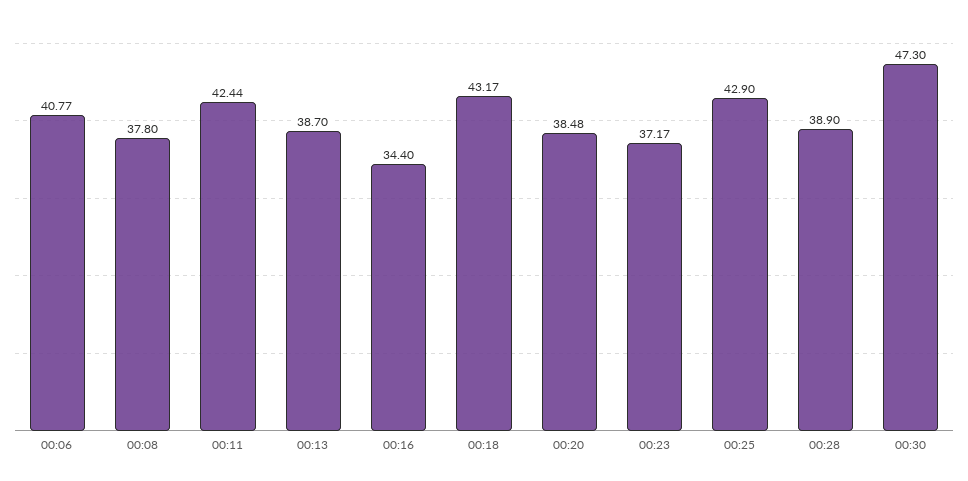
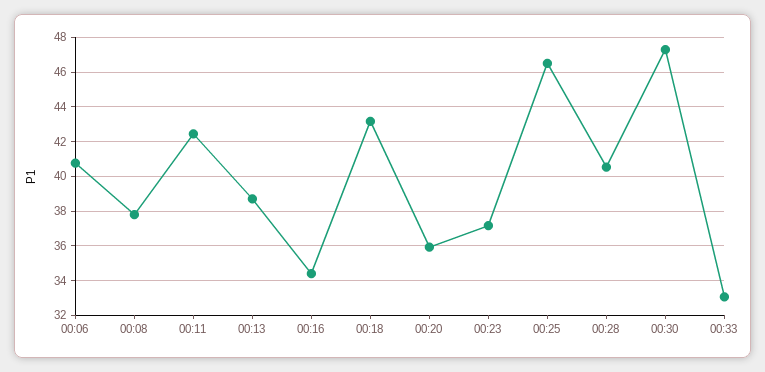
00:20: 38.48 -> 36
00:25: 42.9 -> 46.5
00:28: 38.9 -> 40.5
00:33: none -> 33

